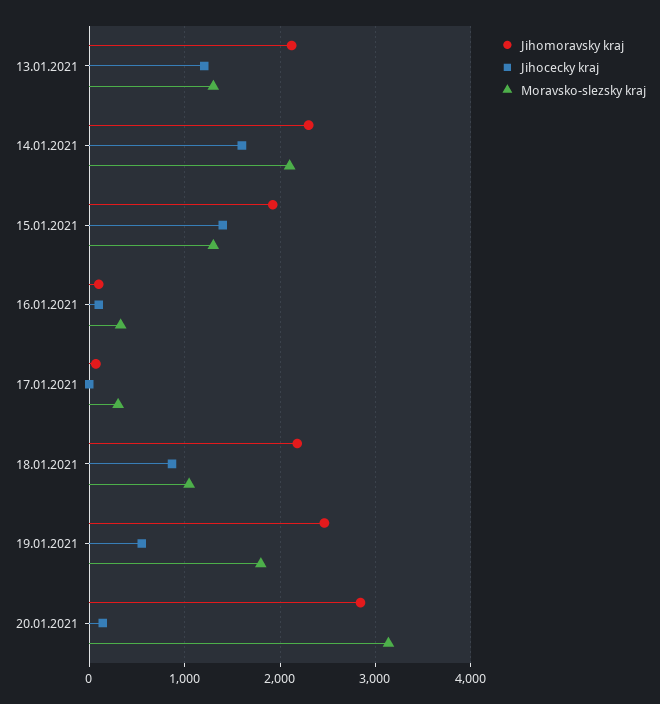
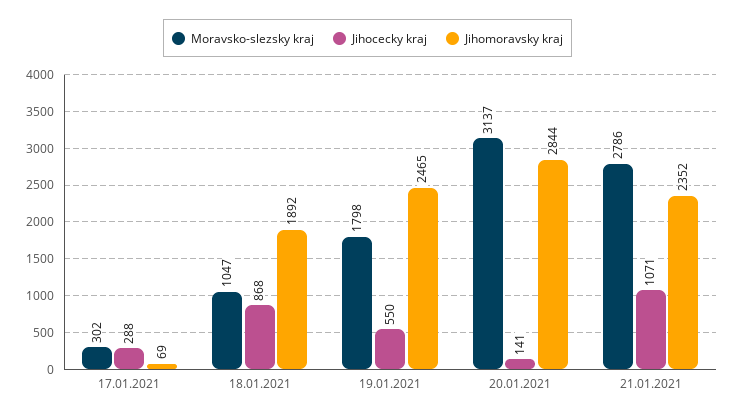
Jihomoravsky kraj, 13.01.2021: 2100 -> none
Jihocecky kraj, 13.01.2021: 1200 -> none
Moravsko-slezsky kraj, 13.01.2021: 1300 -> none
Jihomoravsky kraj, 14.01.2021: 2300 -> none
Jihocecky kraj, 14.01.2021: 1600 -> none
Moravsko-slezsky kraj, 14.01.2021: 2100 -> none
Jihomoravsky kraj, 15.01.2021: 1900 -> none
Jihocecky kraj, 15.01.2021: 1400 -> none
Moravsko-slezsky kraj, 15.01.2021: 1300 -> none
Jihomoravsky kraj, 16.01.2021: 100 -> none
Jihocecky kraj, 16.01.2021: 100 -> none
Moravsko-slezsky kraj, 16.01.2021: 300 -> none
Jihocecky kraj, 17.01.2021: 0 -> 288
Jihomoravsky kraj, 18.01.2021: 2200 -> 1892
Moravsko-slezsky kraj, 21.01.2021: none -> 2786
Jihocecky kraj, 21.01.2021: none -> 1071
Jihomoravsky kraj, 21.01.2021: none -> 2352

